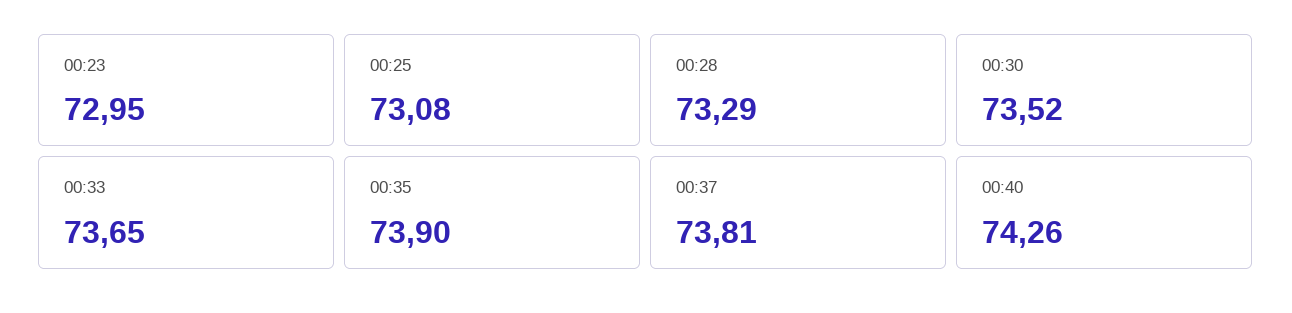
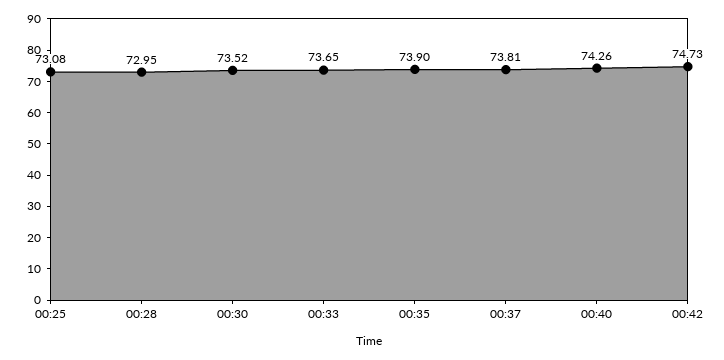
00:23: 72.95 -> none
00:28: 73.29 -> 72.95
00:42: none -> 74.73

